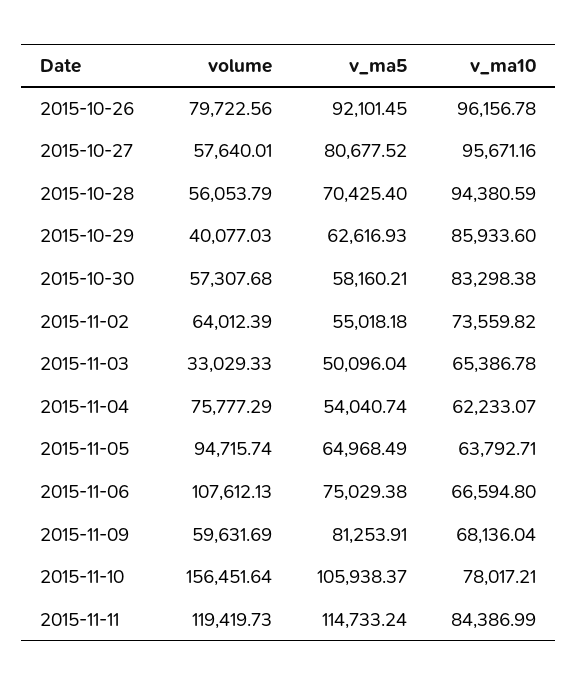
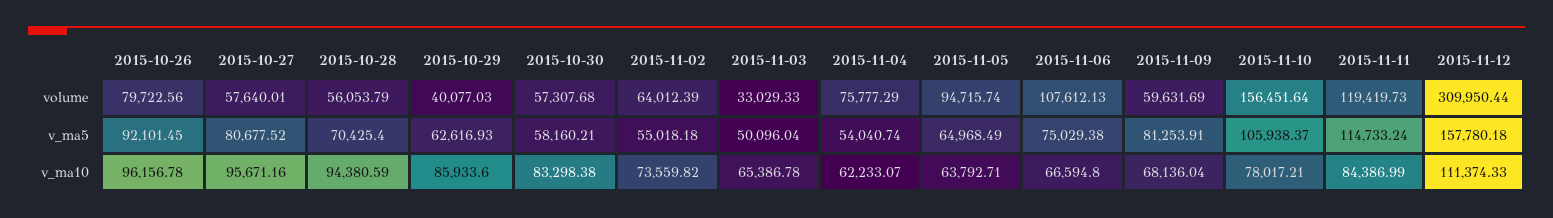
volume, 2015-11-12: none -> 309950.44
v_ma5, 2015-11-12: none -> 157780.18
v_ma10, 2015-11-12: none -> 111374.33

